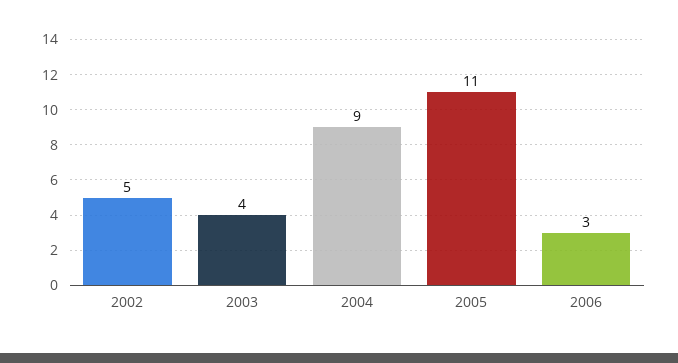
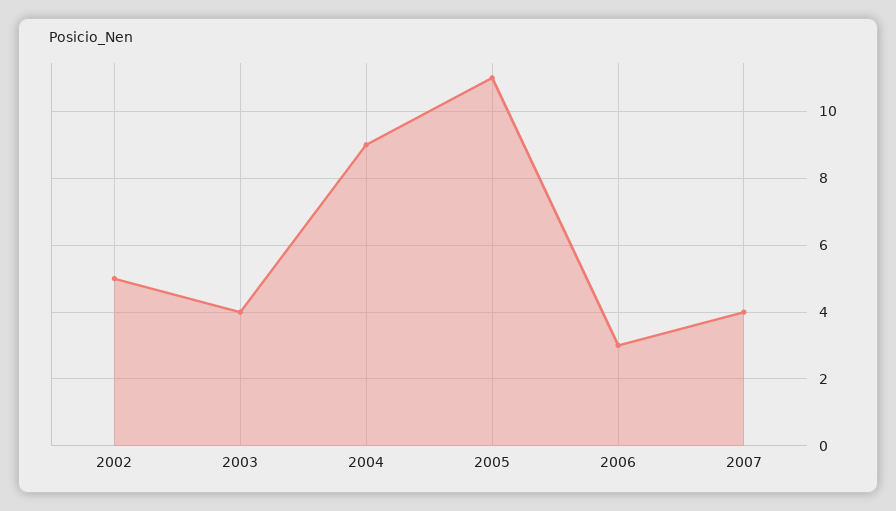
2007: none -> 4

